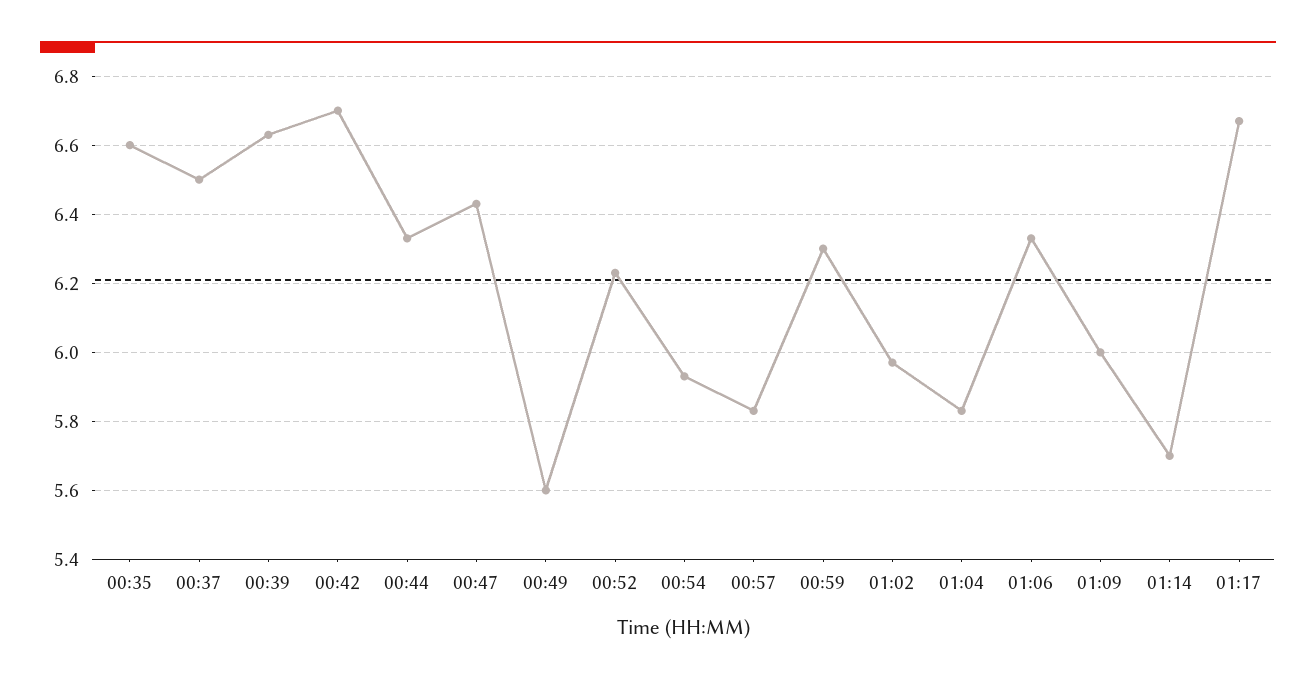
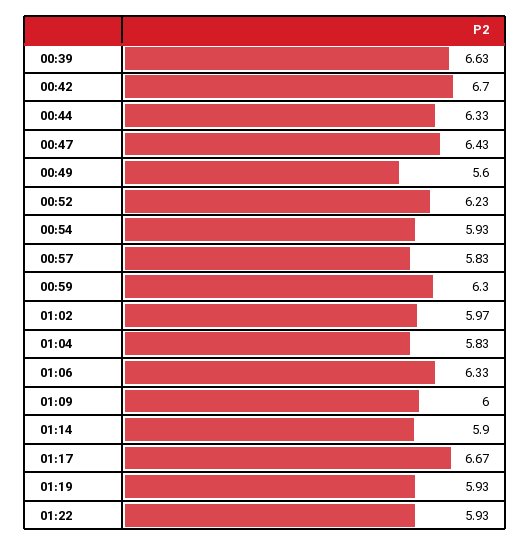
00:35: 6.6 -> none
00:37: 6.5 -> none
01:14: 5.7 -> 5.9
01:19: none -> 5.93
01:22: none -> 5.93

